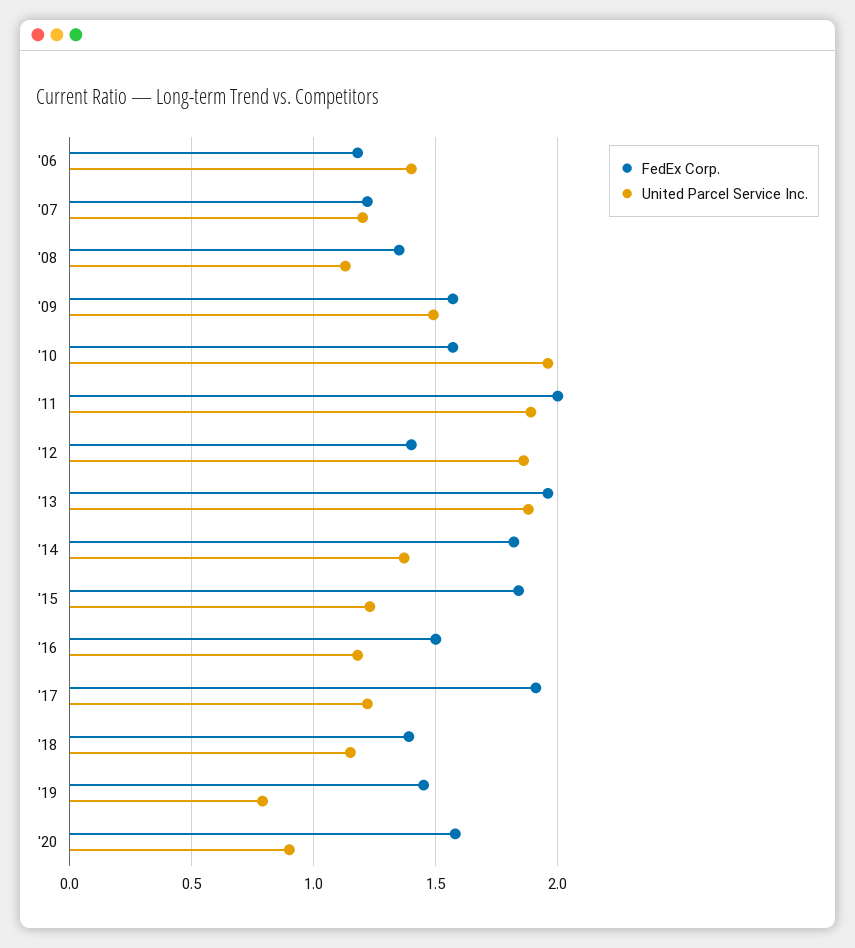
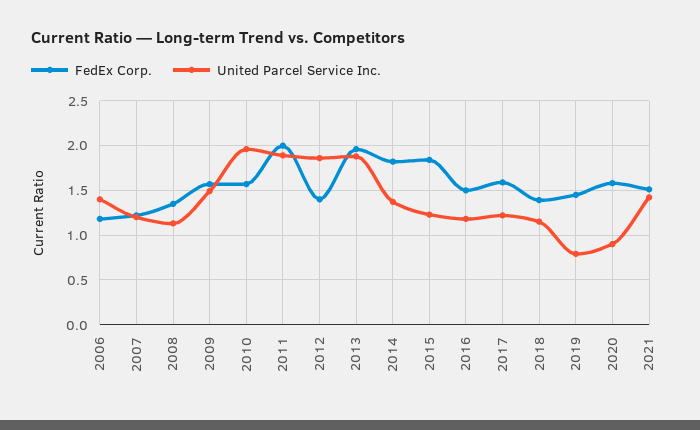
FedEx Corp., '17: 1.9 -> 1.6
FedEx Corp., 2021: none -> 1.5
United Parcel Service Inc., 2021: none -> 1.4

